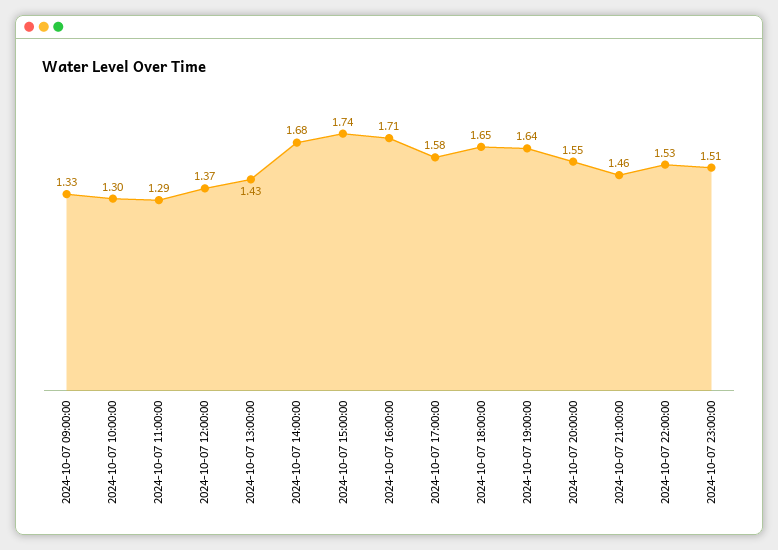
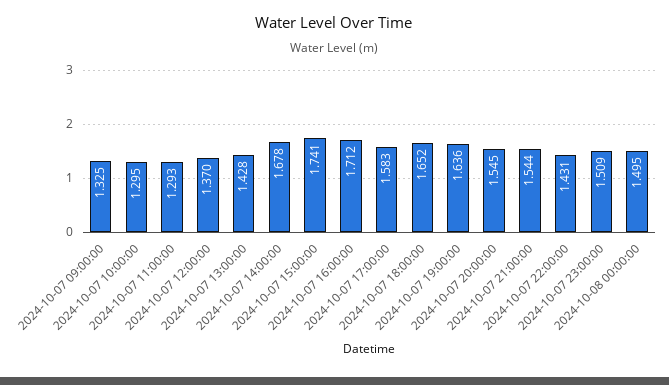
2024-10-07 21:00:00: 1.46 -> 1.544
2024-10-07 22:00:00: 1.53 -> 1.431
2024-10-08 00:00:00: none -> 1.495

